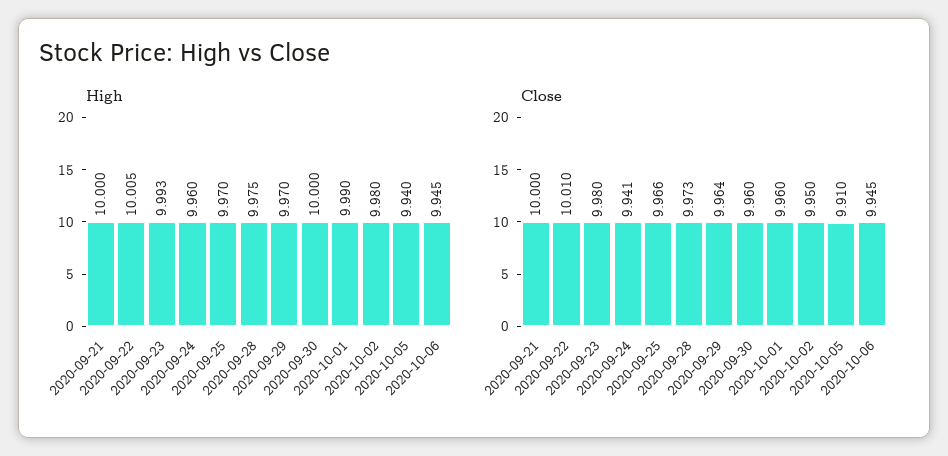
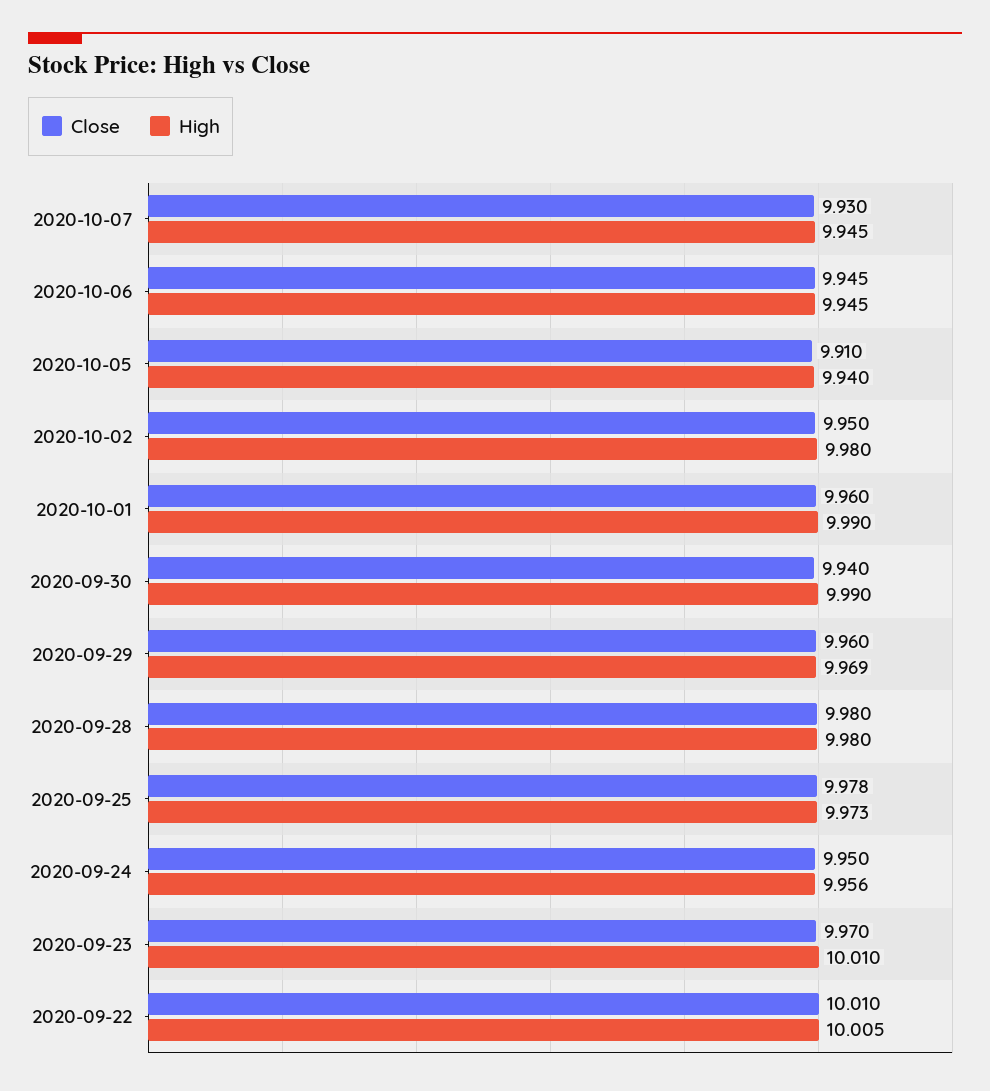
High, 2020-09-21: 10 -> none
High, 2020-09-23: 9.993 -> 10.01
High, 2020-09-24: 9.96 -> 9.956
High, 2020-09-25: 9.97 -> 9.973
High, 2020-09-28: 9.975 -> 9.98
High, 2020-09-29: 9.97 -> 9.969
High, 2020-09-30: 10 -> 9.99
Close, 2020-09-21: 10 -> none
Close, 2020-09-23: 9.98 -> 9.97
Close, 2020-09-24: 9.941 -> 9.95
Close, 2020-09-25: 9.966 -> 9.978
Close, 2020-09-28: 9.973 -> 9.98
Close, 2020-09-29: 9.964 -> 9.96
Close, 2020-09-30: 9.96 -> 9.94
Close, 2020-10-07: none -> 9.93
High, 2020-10-07: none -> 9.945

